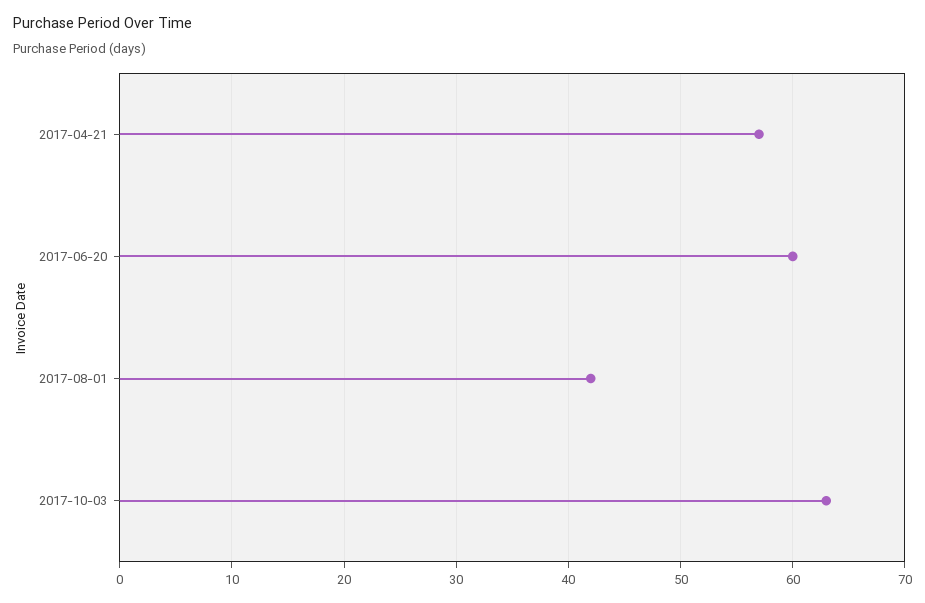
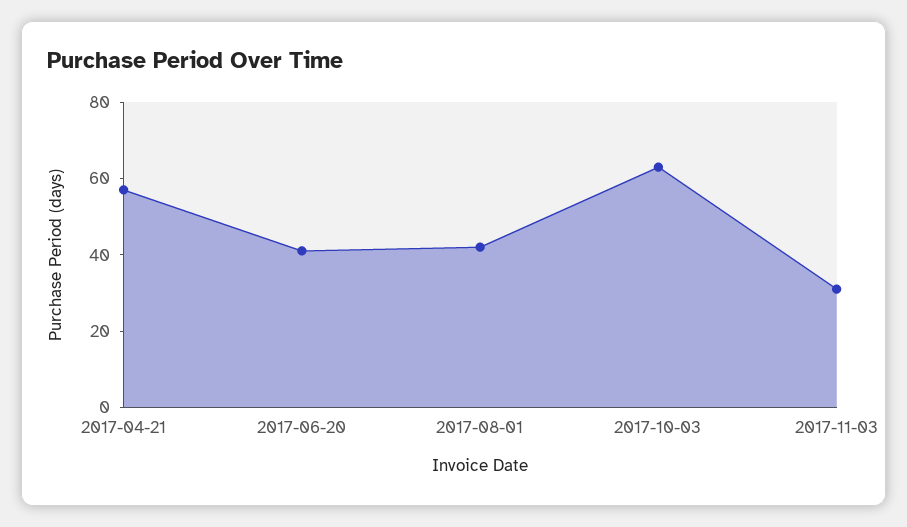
2017-06-20: 60 -> 40
2017-11-03: none -> 30

